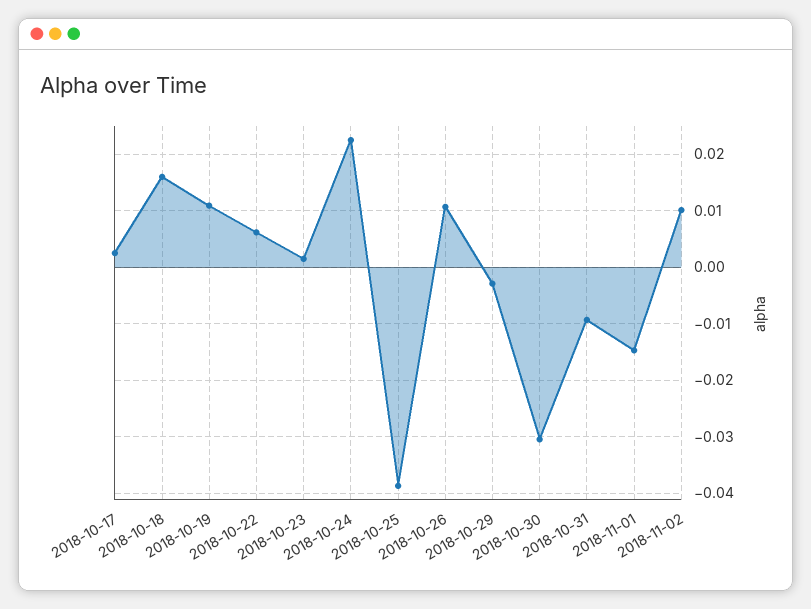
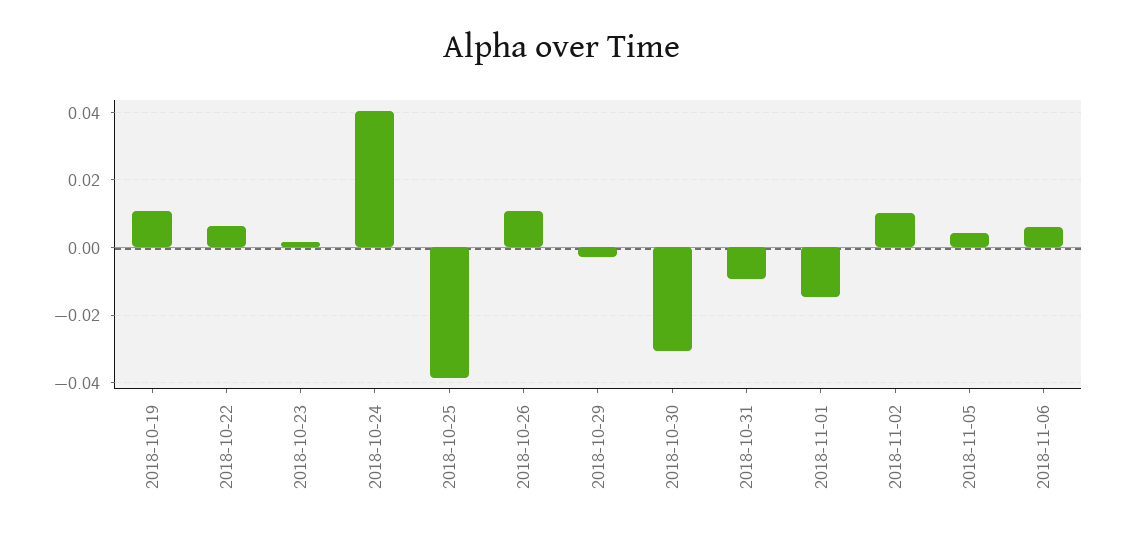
2018-10-17: 0.002 -> none
2018-10-18: 0.016 -> none
2018-10-24: 0.022 -> 0.04
2018-11-05: none -> 0.004
2018-11-06: none -> 0.006

